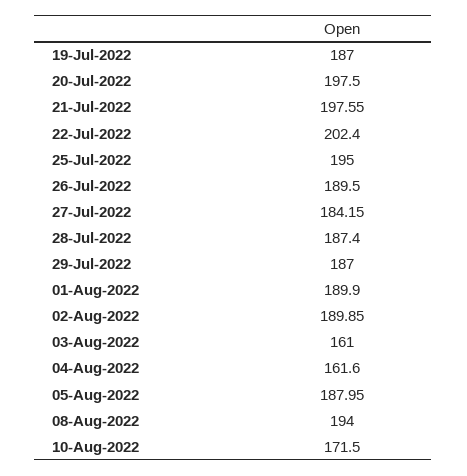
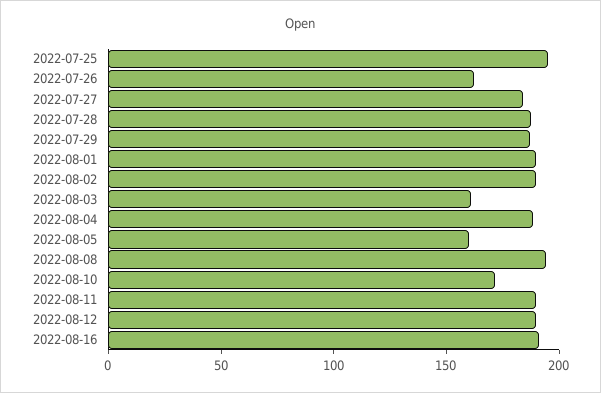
19-Jul-2022: 187 -> none
20-Jul-2022: 197.5 -> none
21-Jul-2022: 197.55 -> none
22-Jul-2022: 202.4 -> none
26-Jul-2022: 189.5 -> 160
04-Aug-2022: 161.6 -> 190
05-Aug-2022: 187.95 -> 160
2022-08-11: none -> 190
2022-08-12: none -> 190
2022-08-16: none -> 190

